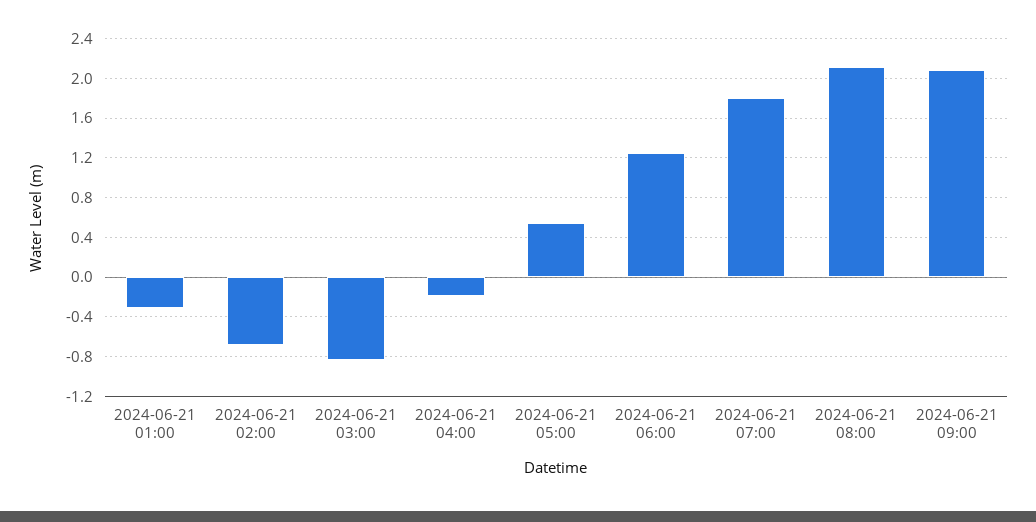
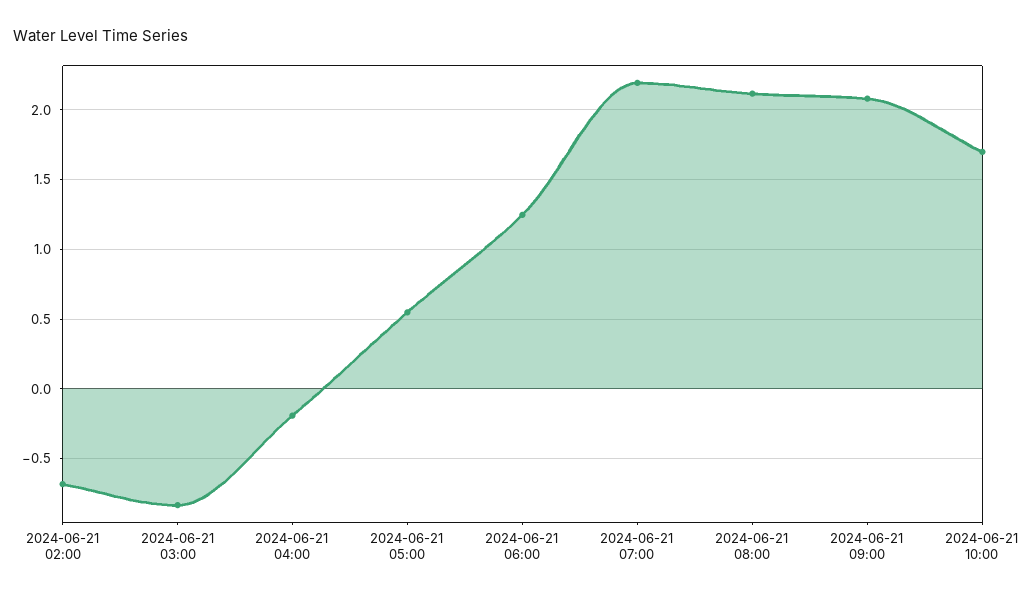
2024-06-21 01:00: -0.3 -> none
2024-06-21 07:00: 1.8 -> 2.2
2024-06-21 10:00: none -> 1.7

